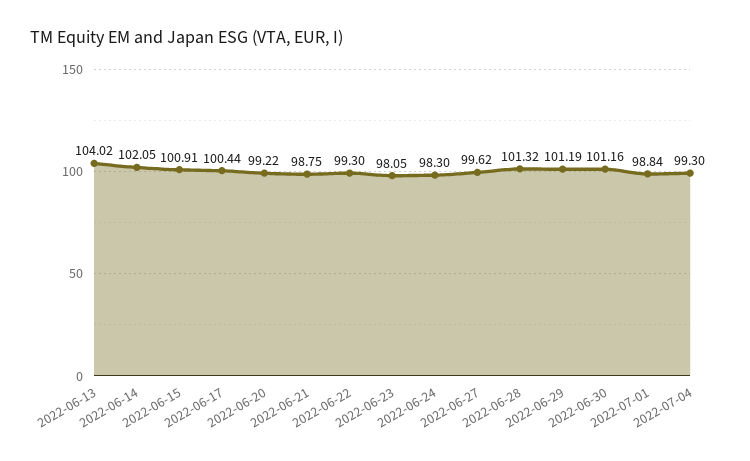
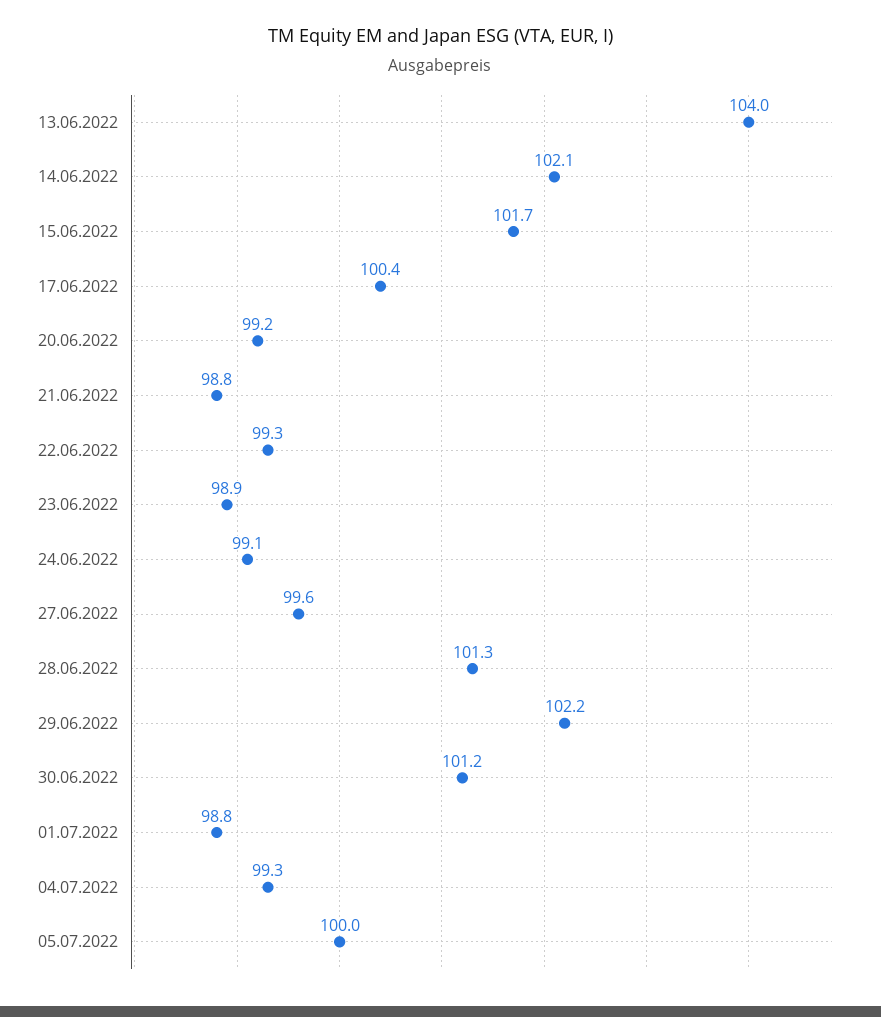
2022-06-15: 100.91 -> 101.7
2022-06-23: 98.05 -> 98.9
2022-06-24: 98.3 -> 99.1
2022-06-29: 101.19 -> 102.2
05.07.2022: none -> 100

